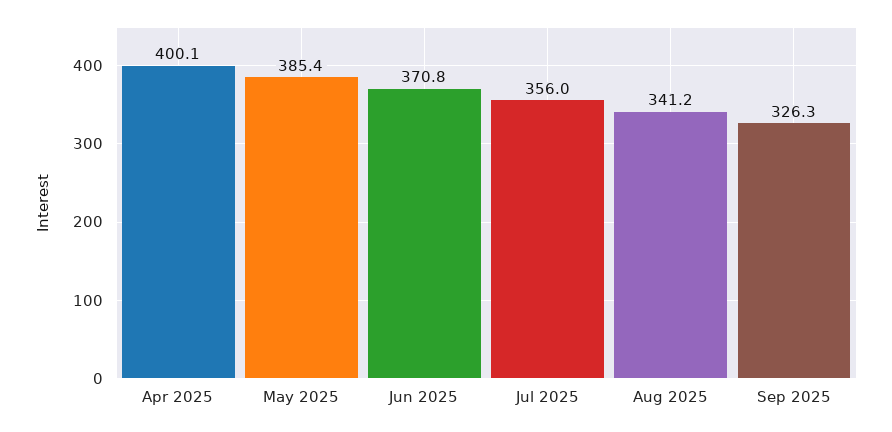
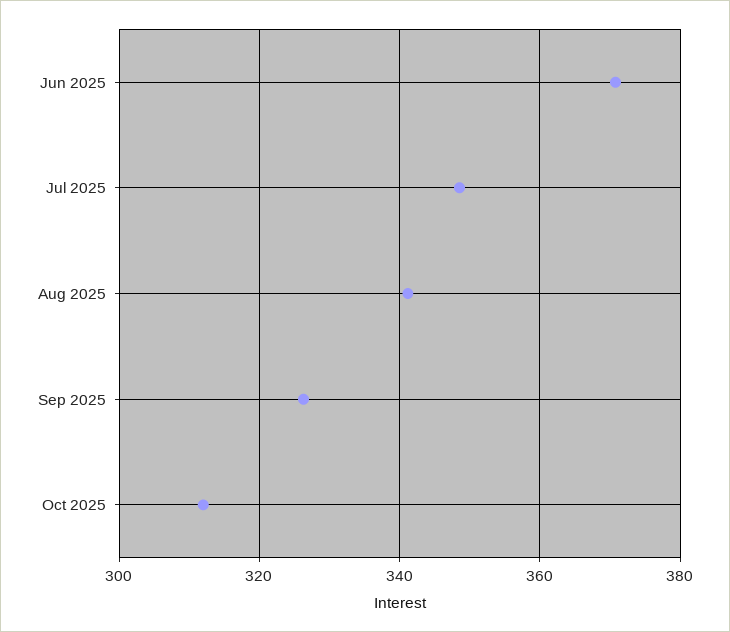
Apr 2025: 400.1 -> none
May 2025: 385.4 -> none
Jul 2025: 356 -> 348
Oct 2025: none -> 312

